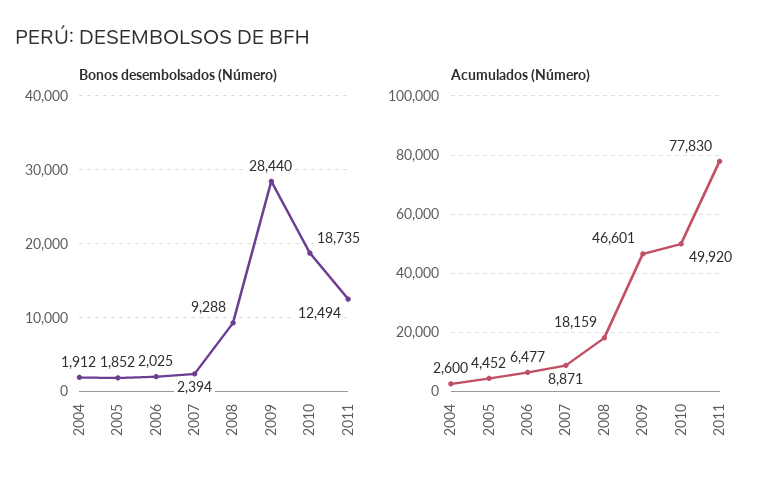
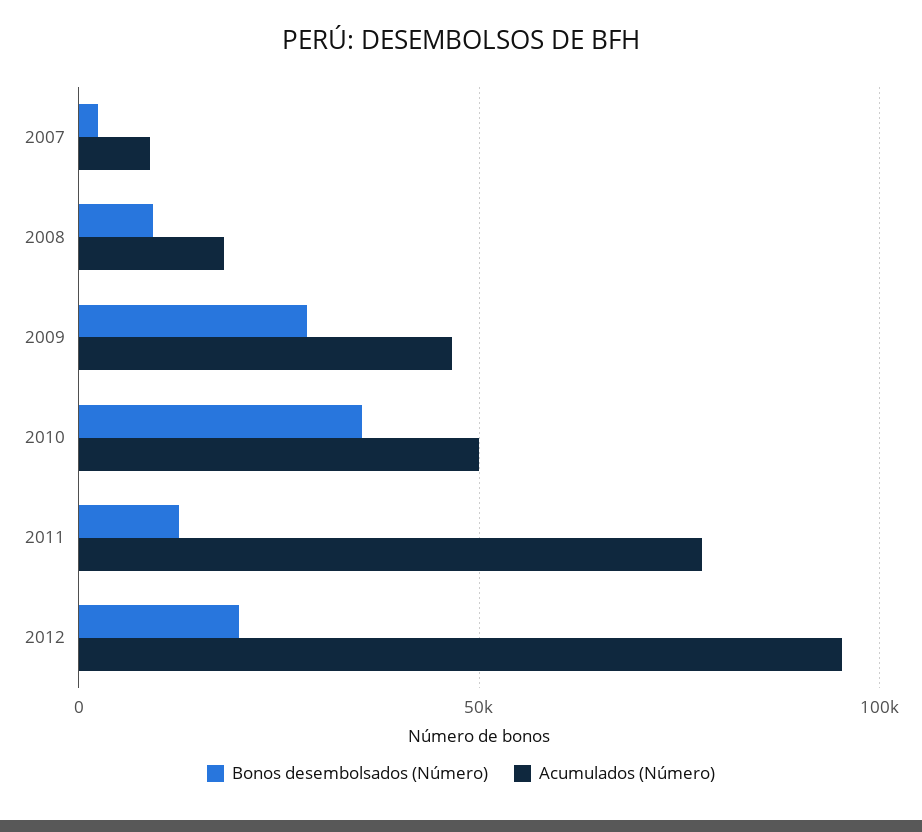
Bonos desembolsados (Número), 2004: 1912 -> none
Bonos desembolsados (Número), 2005: 1852 -> none
Bonos desembolsados (Número), 2006: 2025 -> none
Bonos desembolsados (Número), 2010: 18735 -> 35000
Acumulados (Número), 2004: 2600 -> none
Acumulados (Número), 2005: 4452 -> none
Acumulados (Número), 2006: 6477 -> none
Bonos desembolsados (Número), 2012: none -> 20000
Acumulados (Número), 2012: none -> 95000

